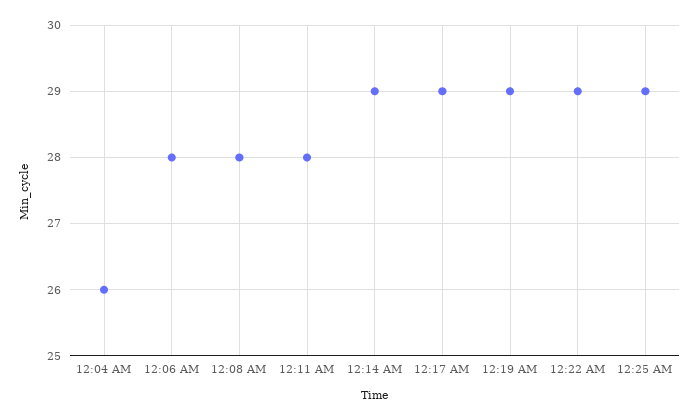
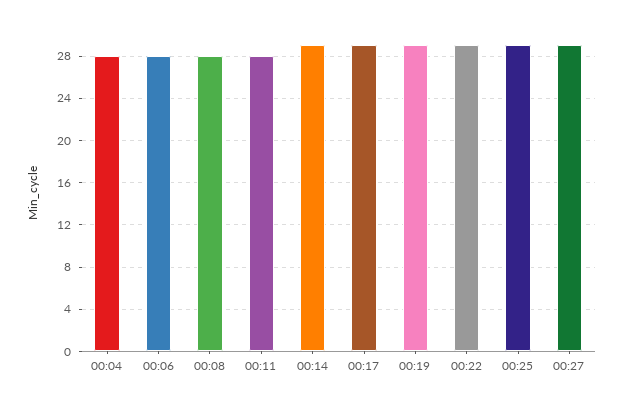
12:04 AM: 26 -> 28
00:27: none -> 29

